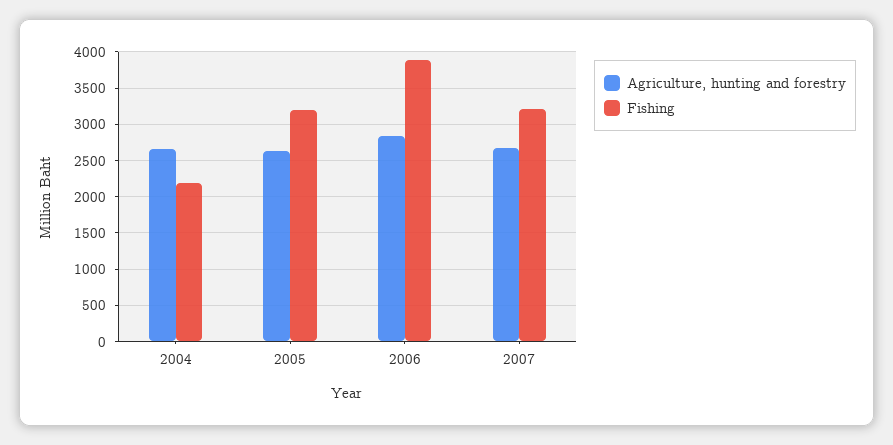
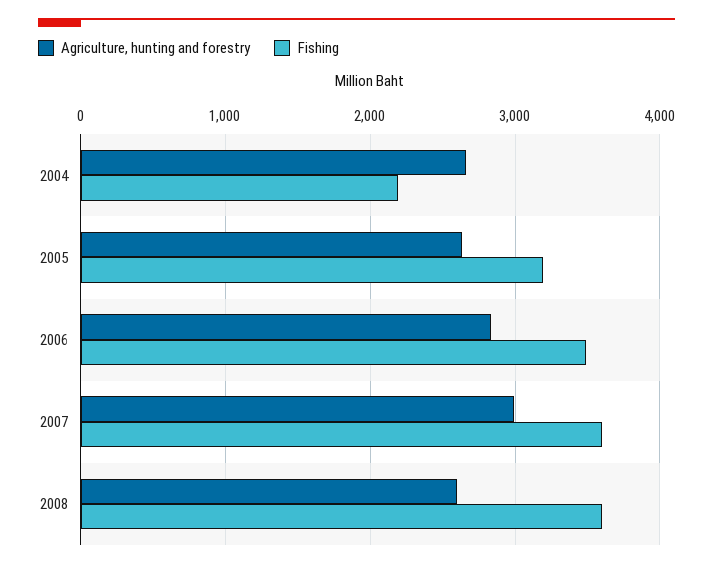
Fishing, 2006: 3900 -> 3500
Agriculture, hunting and forestry, 2007: 2700 -> 3000
Fishing, 2007: 3200 -> 3600
Agriculture, hunting and forestry, 2008: none -> 2600
Fishing, 2008: none -> 3600

